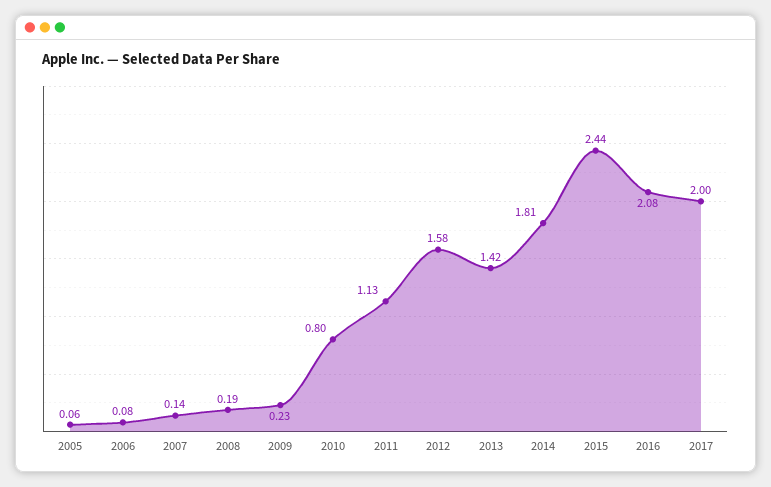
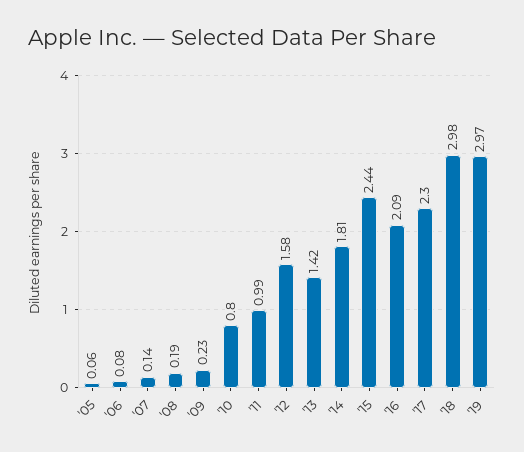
2011: 1.13 -> 0.99
2016: 2.08 -> 2.09
2017: 2 -> 2.3
'18: none -> 2.98
'19: none -> 2.97

